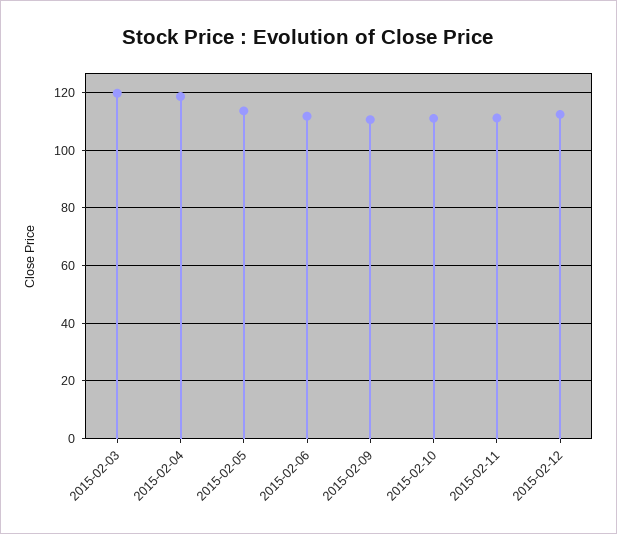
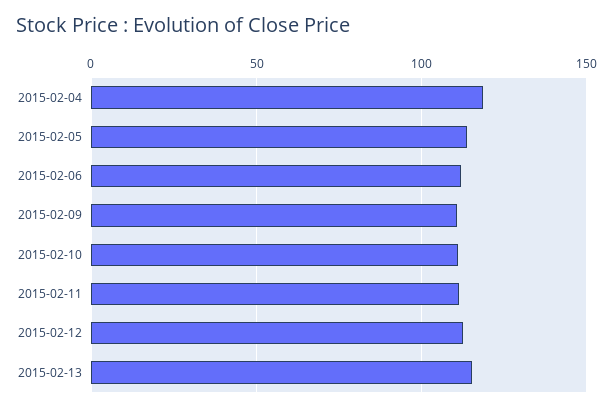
2015-02-03: 120 -> none
2015-02-13: none -> 115

